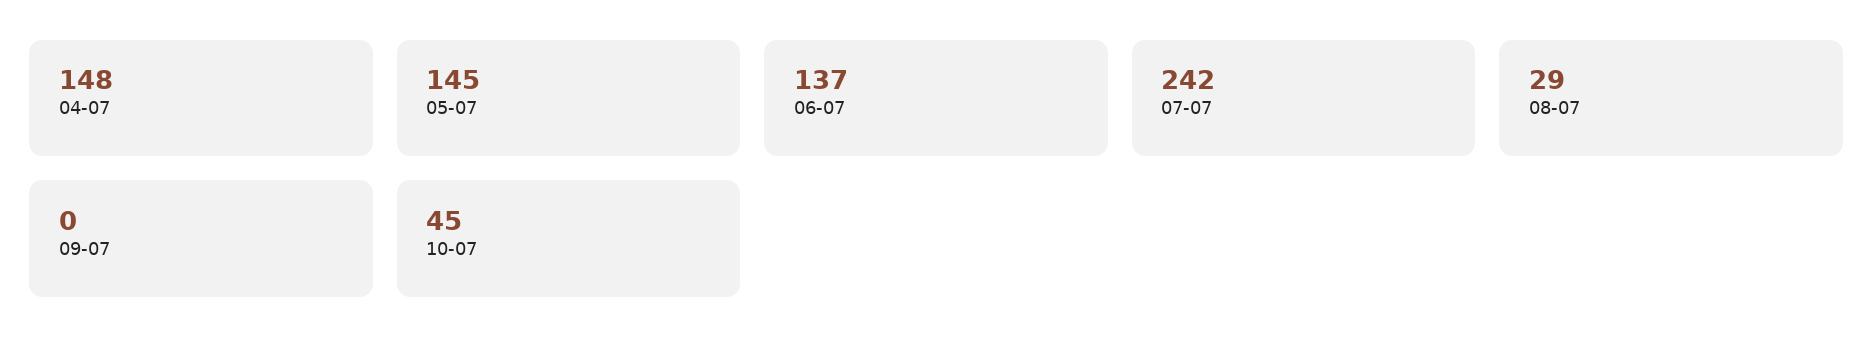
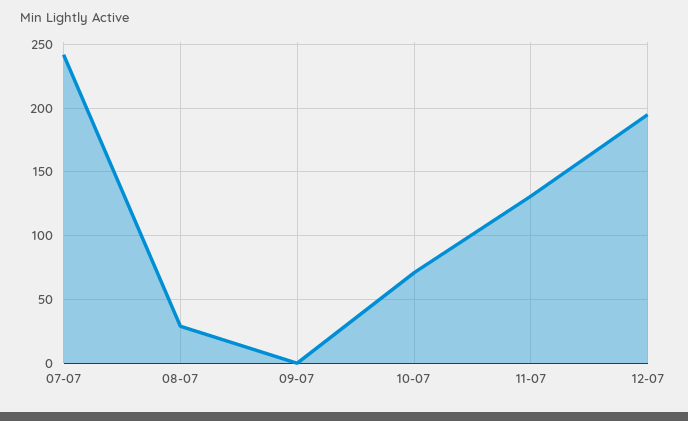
04-07: 148 -> none
05-07: 145 -> none
06-07: 137 -> none
10-07: 45 -> 70
11-07: none -> 130
12-07: none -> 195

